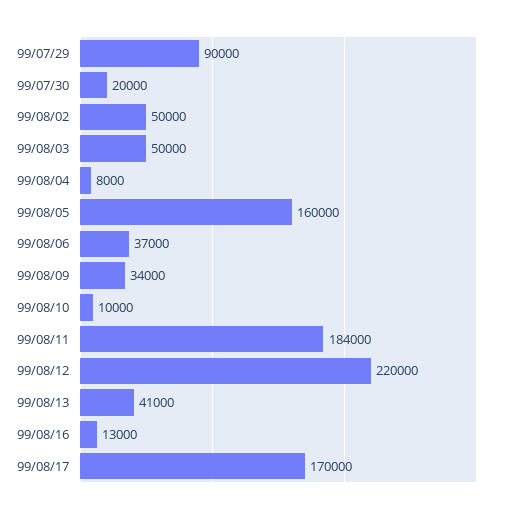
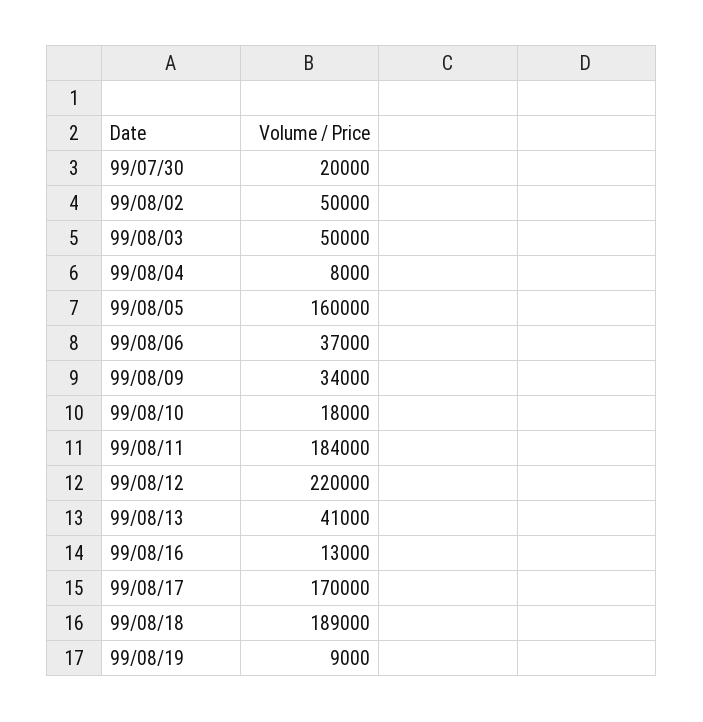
99/07/29: 90000 -> none
99/08/10: 10000 -> 18000
99/08/18: none -> 189000
99/08/19: none -> 9000

